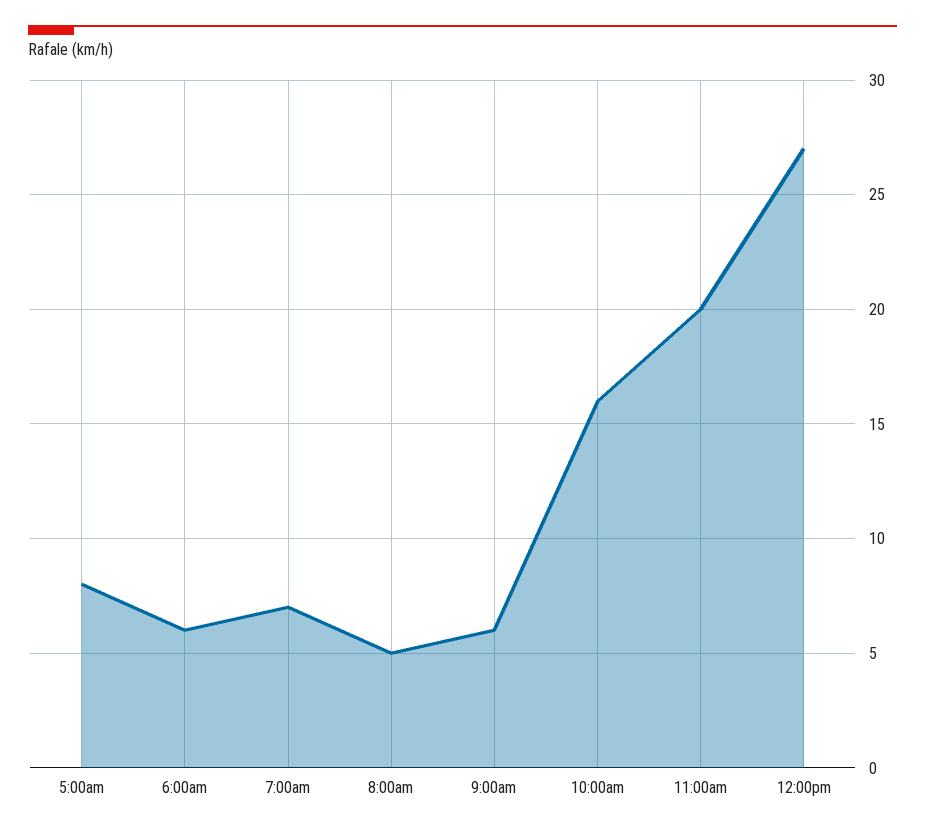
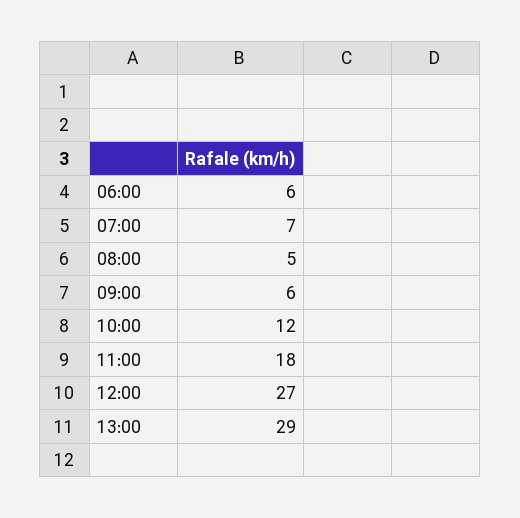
5:00am: 8 -> none
10:00am: 16 -> 12
11:00am: 20 -> 18
13:00: none -> 29

